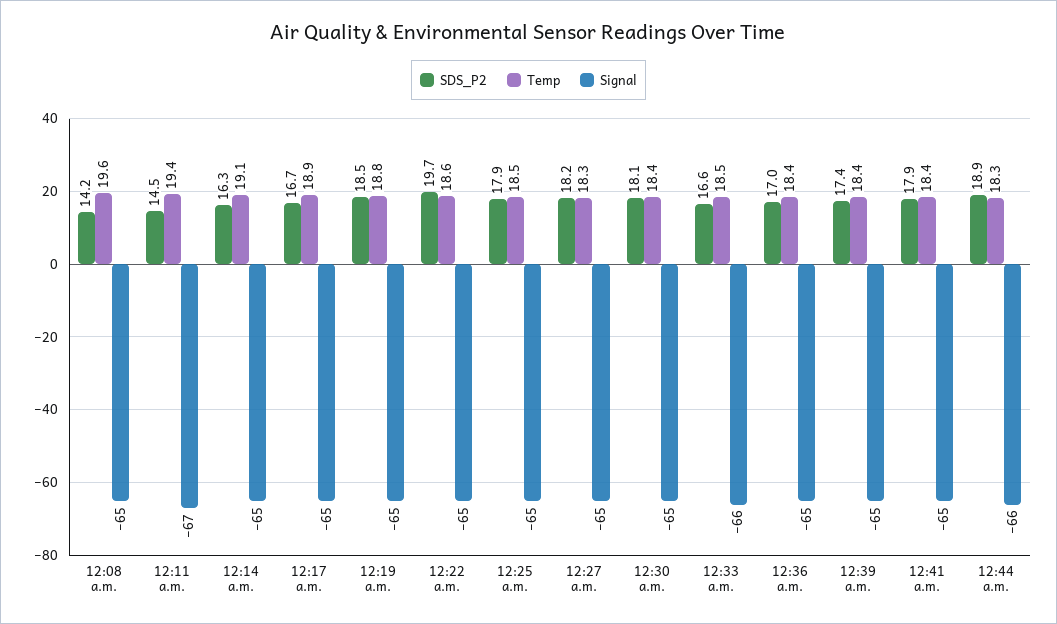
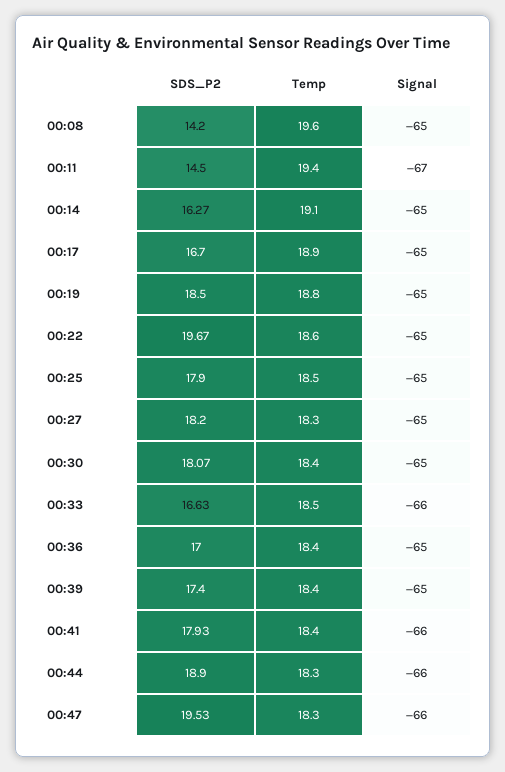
Signal, 12:41 a.m.: -65 -> -66
SDS_P2, 00:47: none -> 19.53
Temp, 00:47: none -> 18.3
Signal, 00:47: none -> -66

